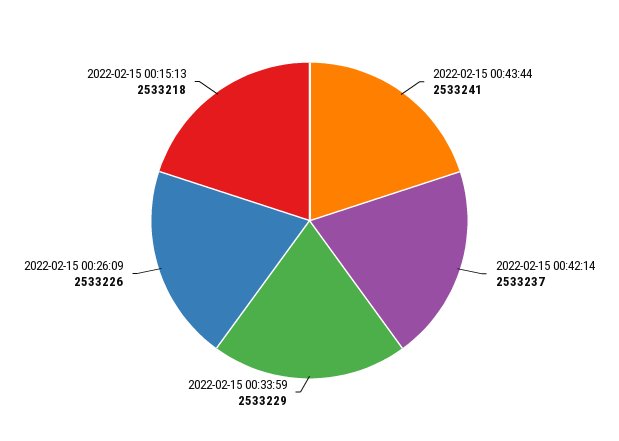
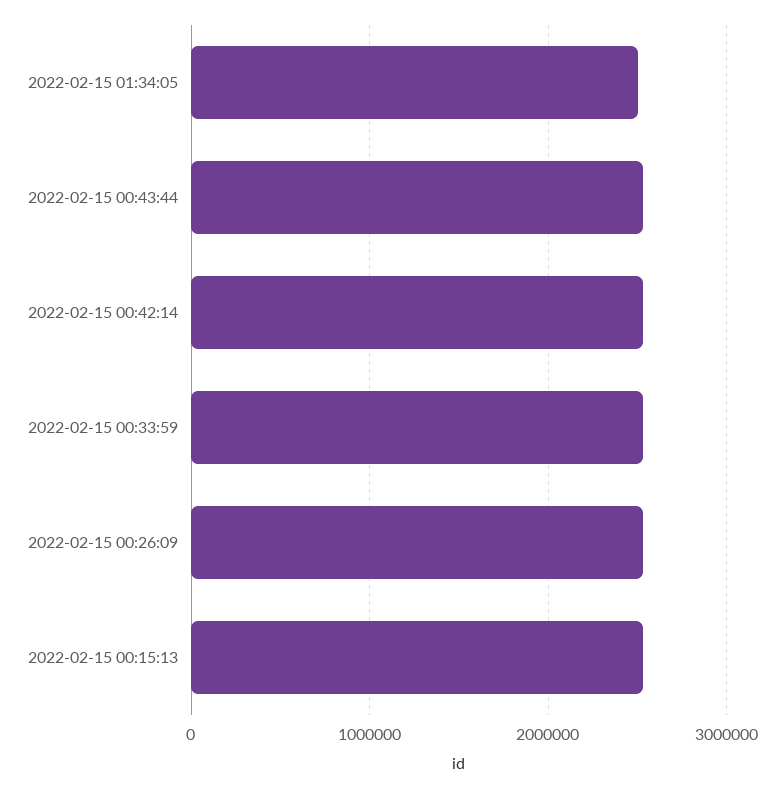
2022-02-15 01:34:05: none -> 2500000

